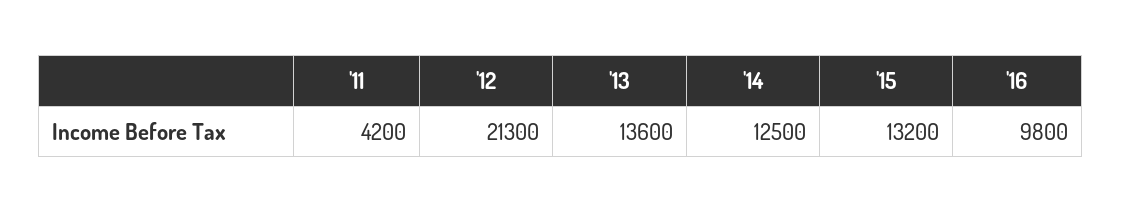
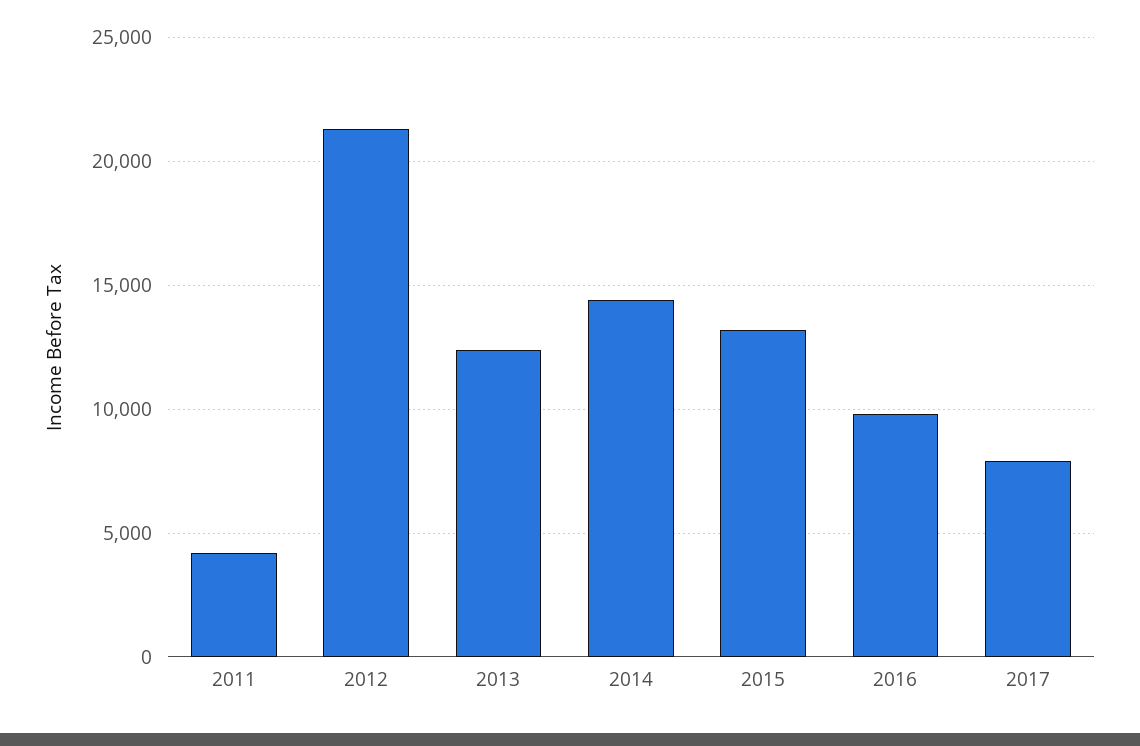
'13: 13600 -> 12500
'14: 12500 -> 14500
2017: none -> 8000

